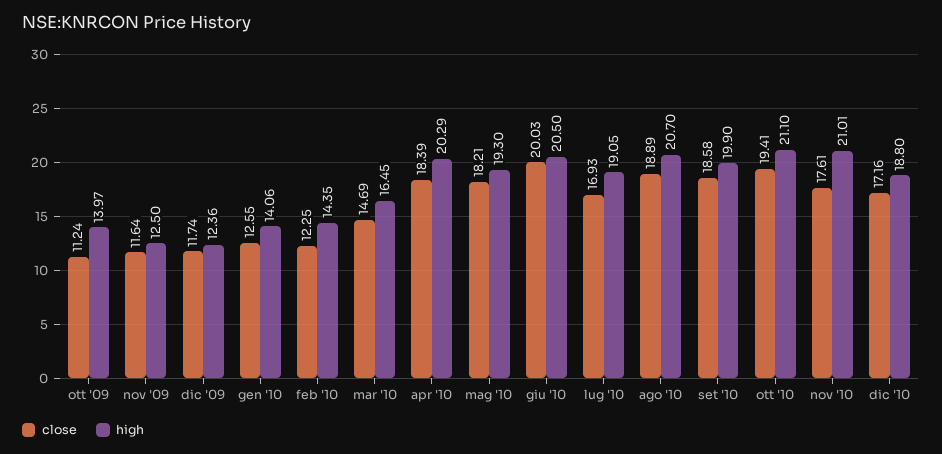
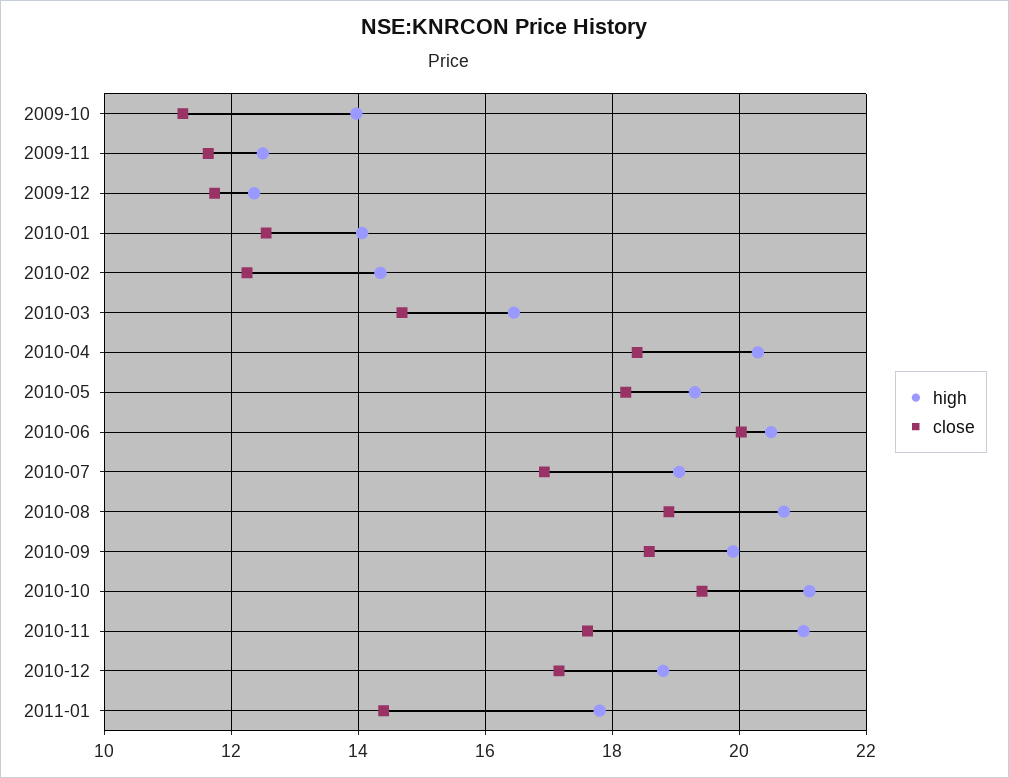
high, 2011-01: none -> 17.8
close, 2011-01: none -> 14.4

